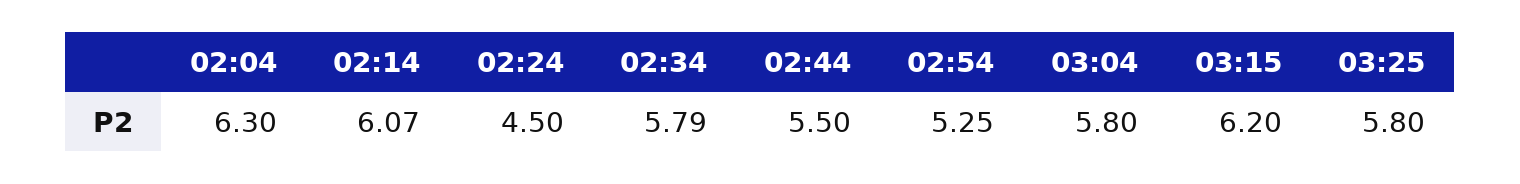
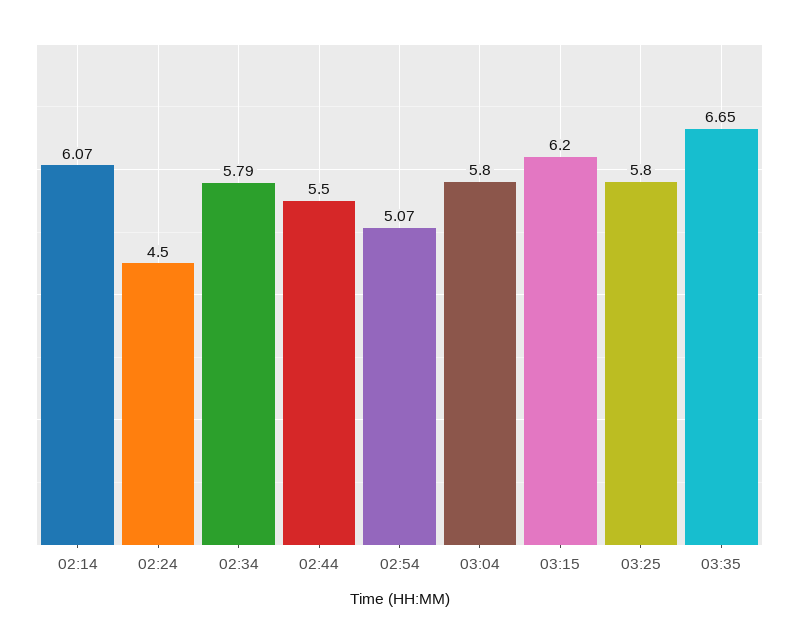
02:04: 6.3 -> none
02:54: 5.25 -> 5.07
03:35: none -> 6.65

